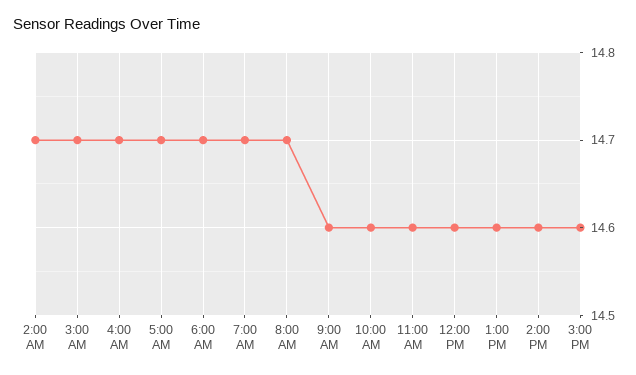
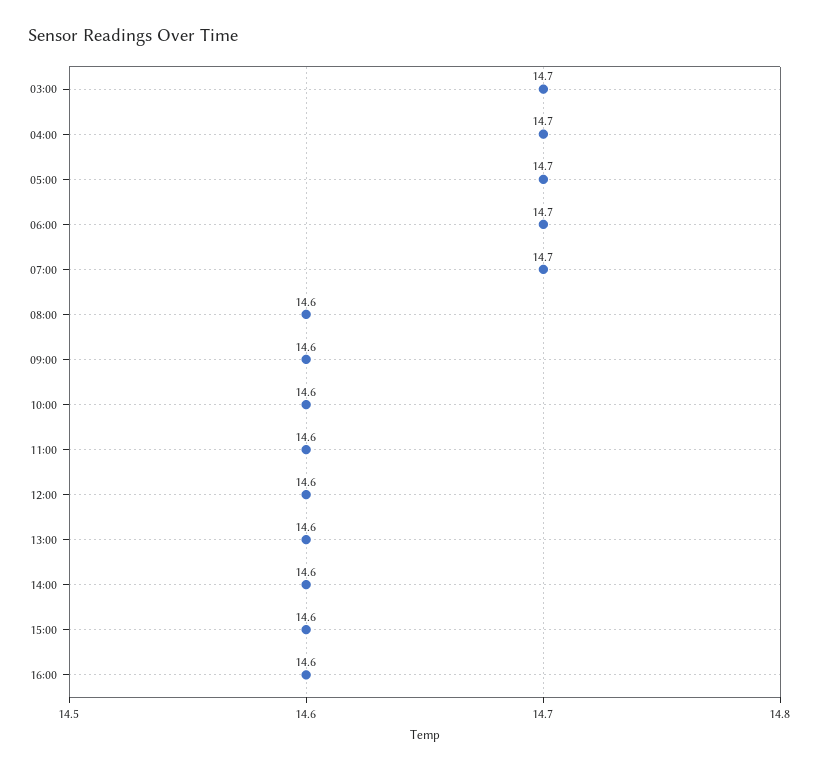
2:00 AM: 14.7 -> none
8:00 AM: 14.7 -> 14.6
16:00: none -> 14.6

